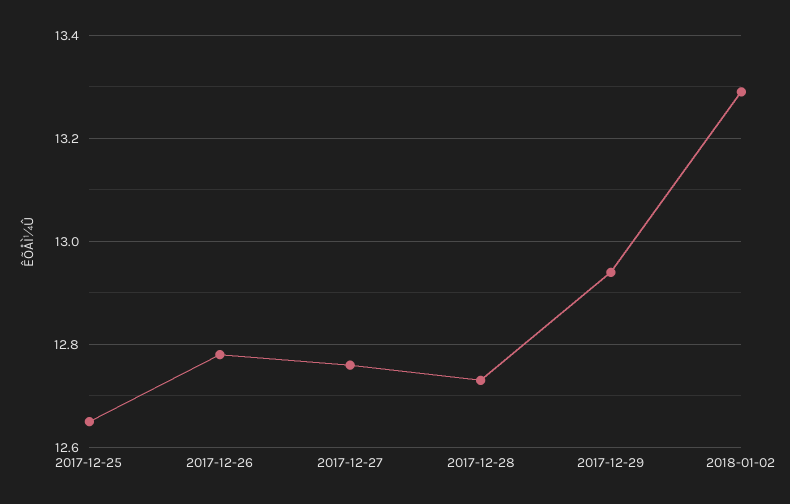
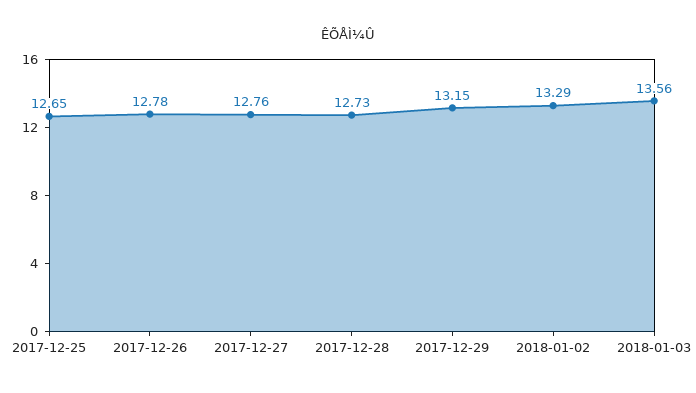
2017-12-29: 12.95 -> 13.15
2018-01-03: none -> 13.56

